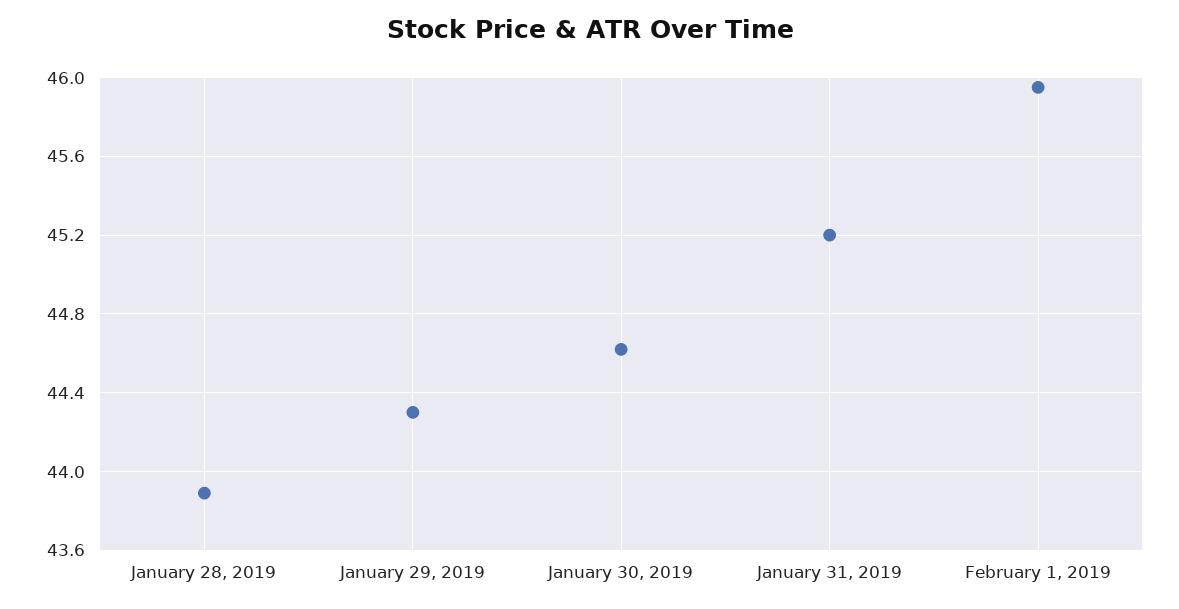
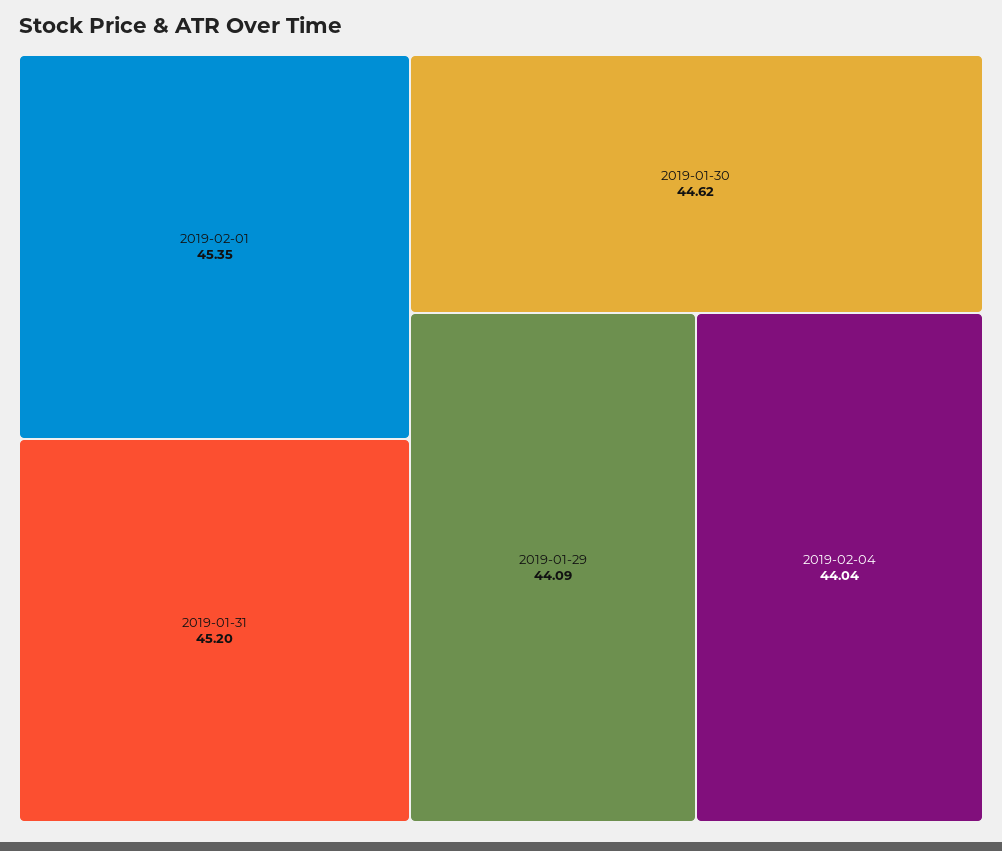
January 28, 2019: 43.9 -> none
January 29, 2019: 44.3 -> 44.09
February 1, 2019: 45.95 -> 45.35
2019-02-04: none -> 44.04

